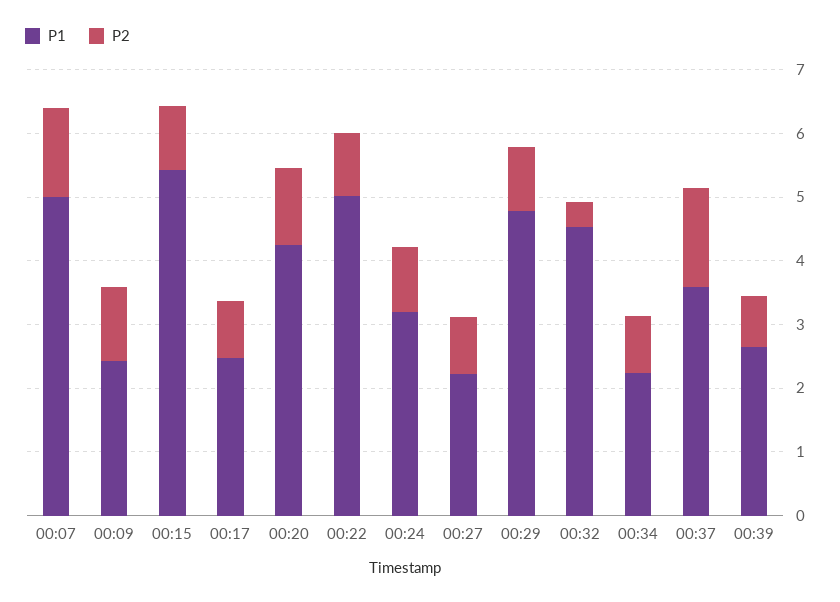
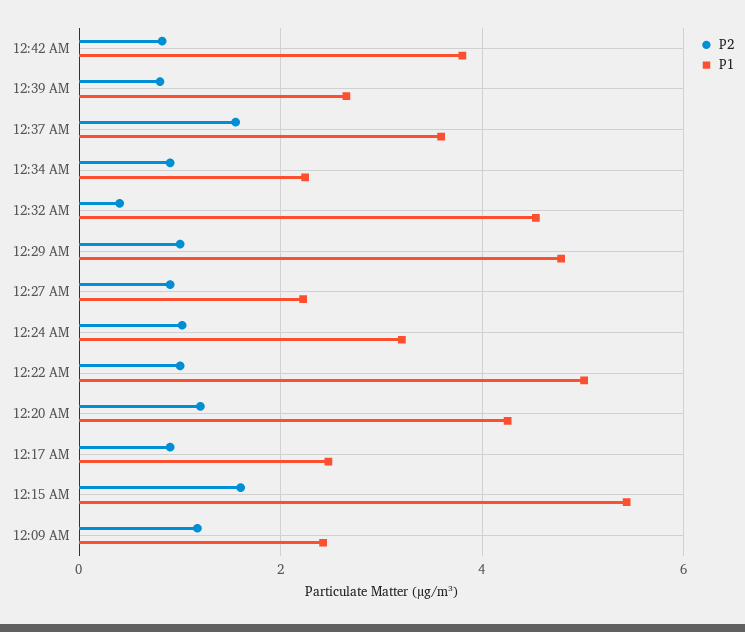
P1, 00:07: 5 -> none
P2, 00:07: 1.4 -> none
P2, 00:15: 1 -> 1.6
P2, 12:42 AM: none -> 0.8
P1, 12:42 AM: none -> 3.8

